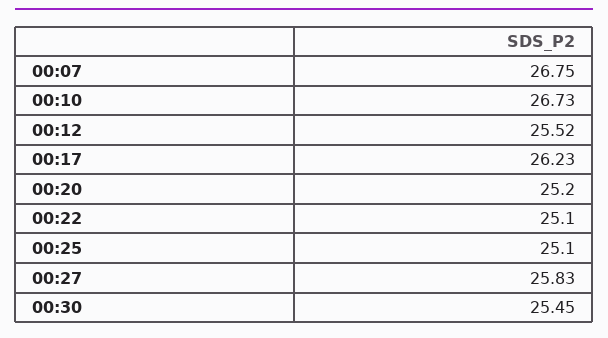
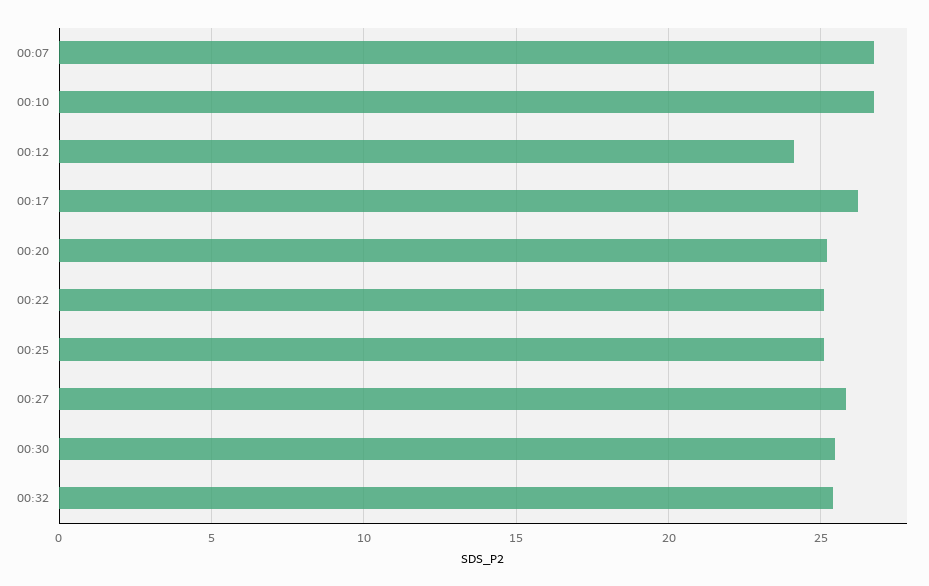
00:12: 25.52 -> 24
00:32: none -> 25.5

